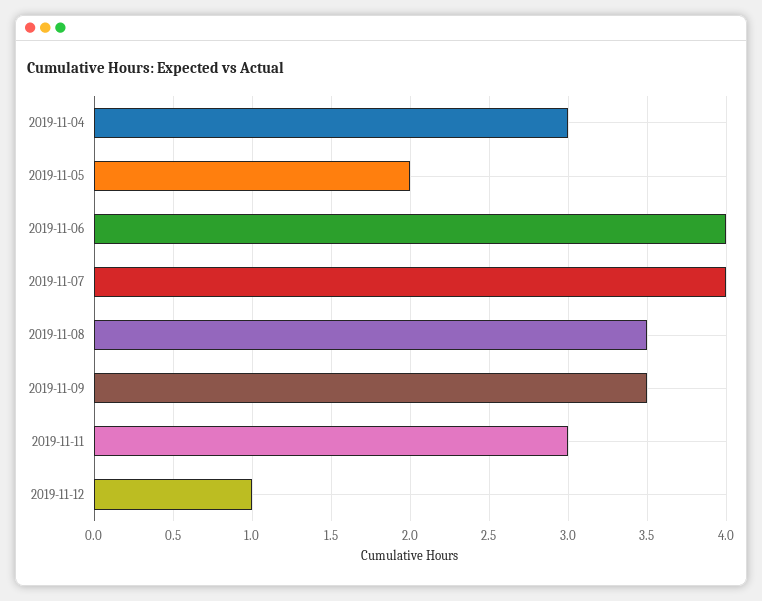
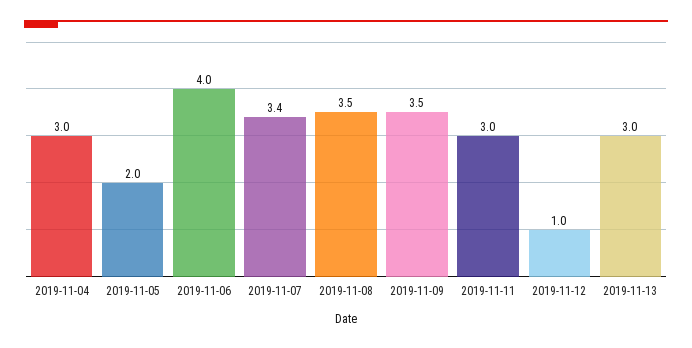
2019-11-07: 4 -> 3.4
2019-11-13: none -> 3

